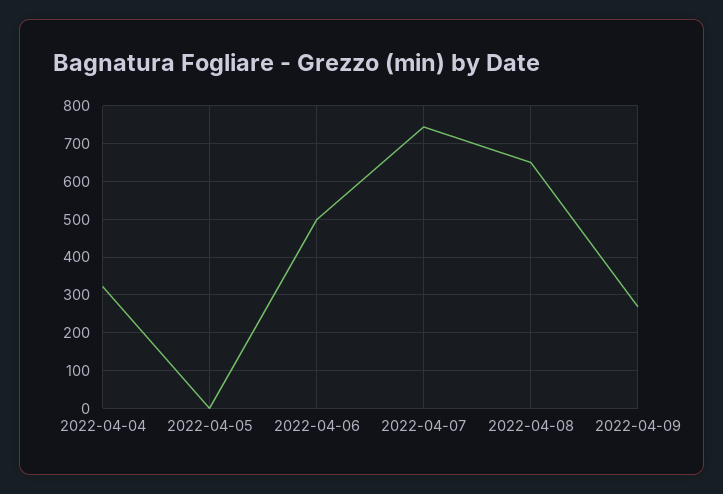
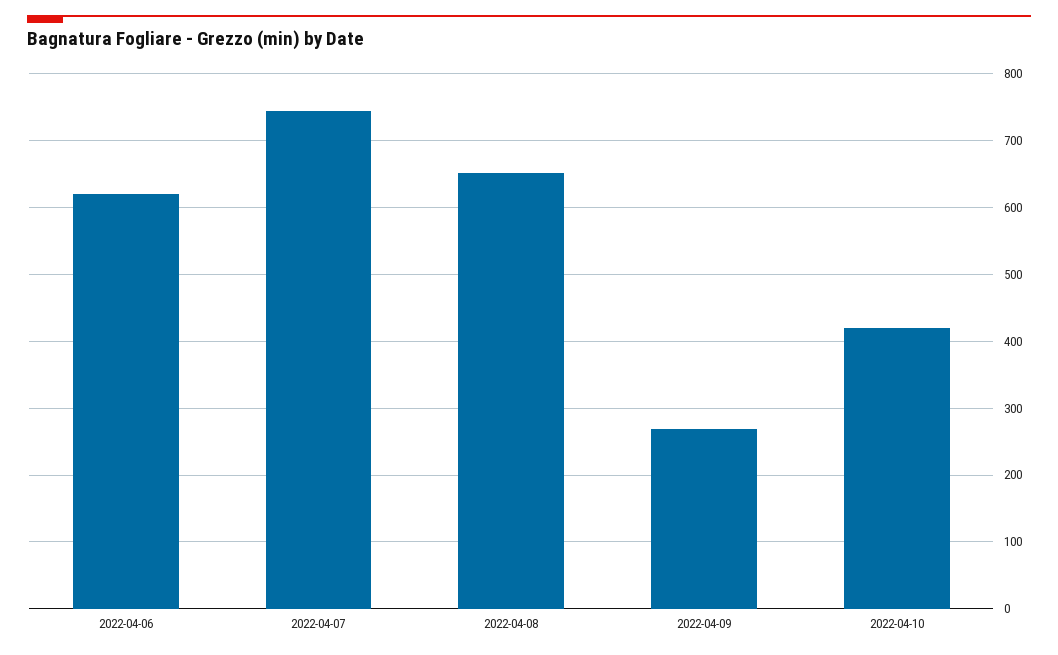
2022-04-04: 320 -> none
2022-04-05: 0 -> none
2022-04-06: 500 -> 620
2022-04-10: none -> 420

